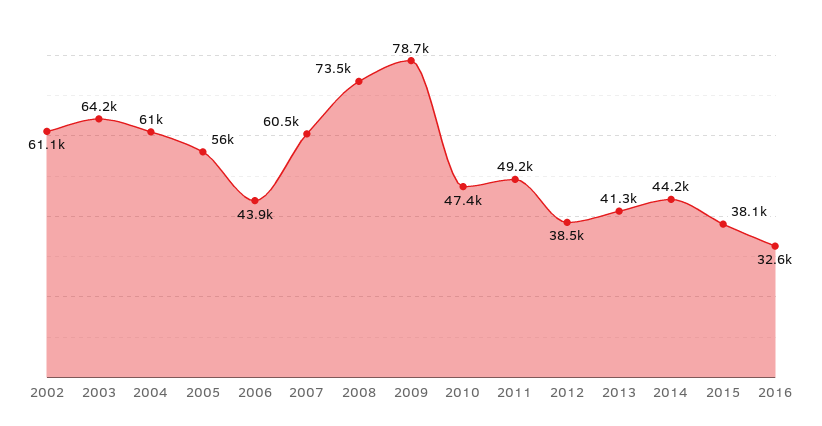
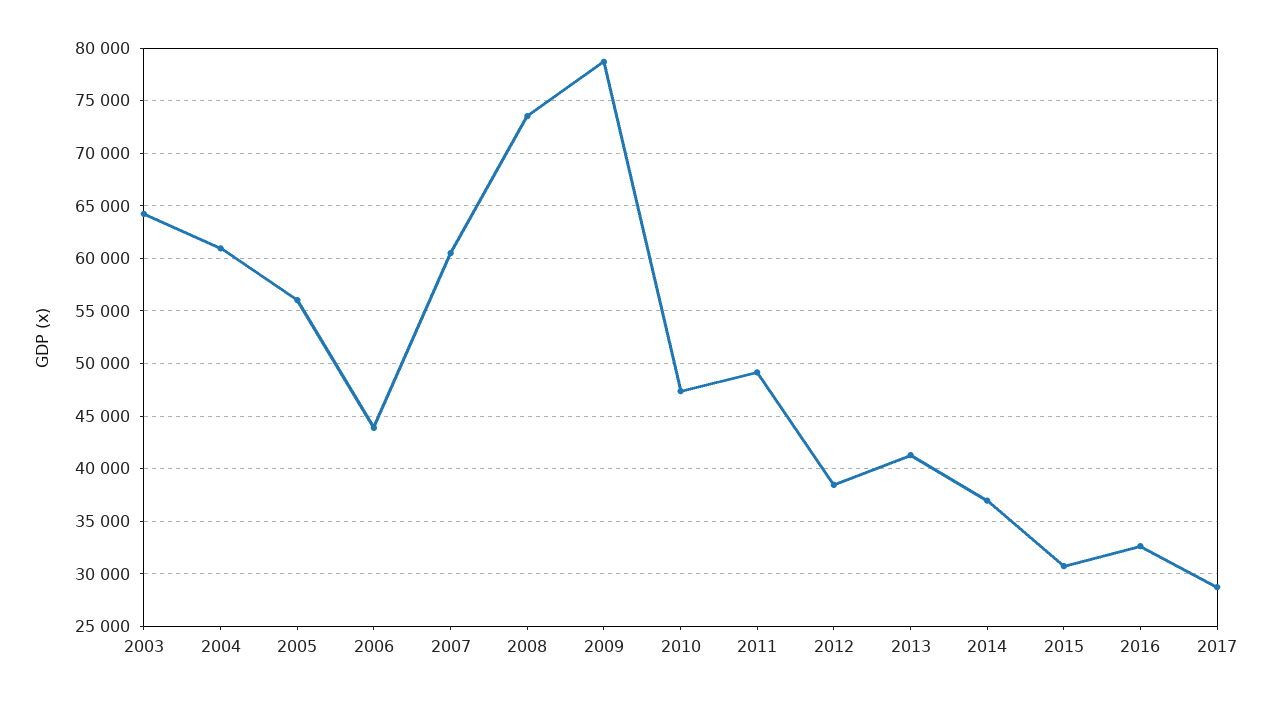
2002: 61100 -> none
2014: 44200 -> 37000
2015: 38100 -> 31000
2017: none -> 29000

